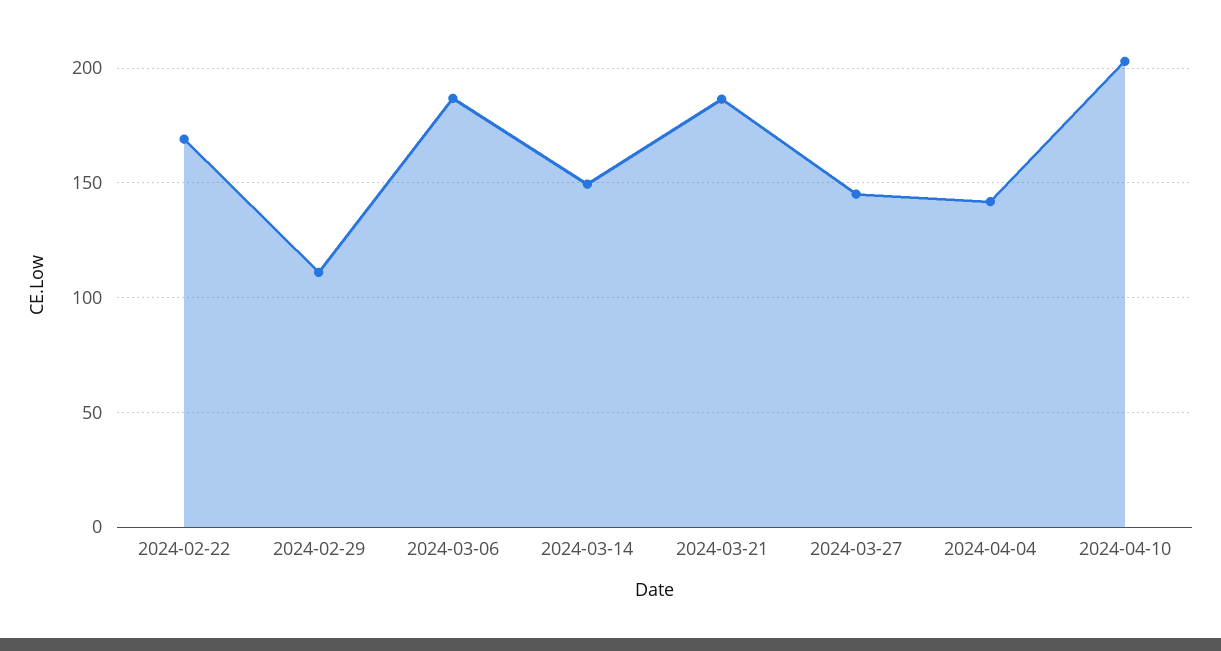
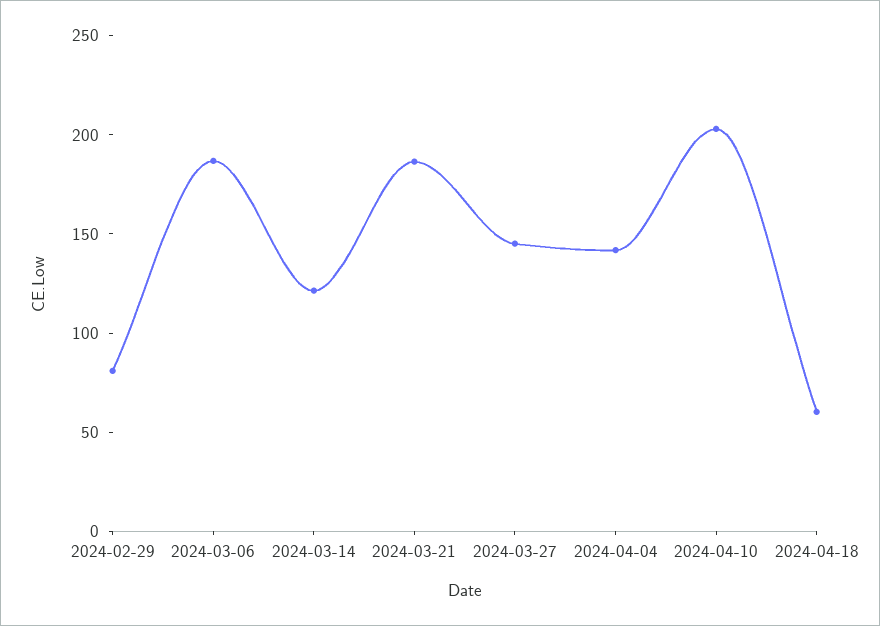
2024-02-22: 170 -> none
2024-02-29: 110 -> 80
2024-03-14: 150 -> 120
2024-04-18: none -> 60

